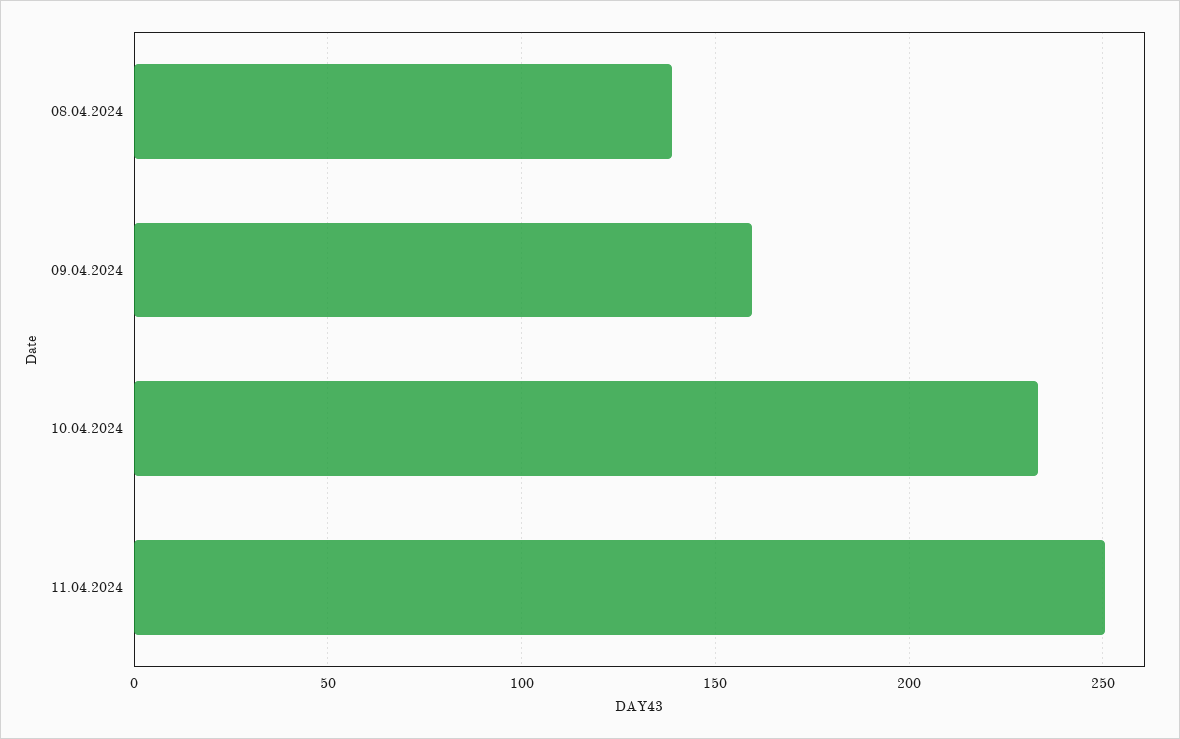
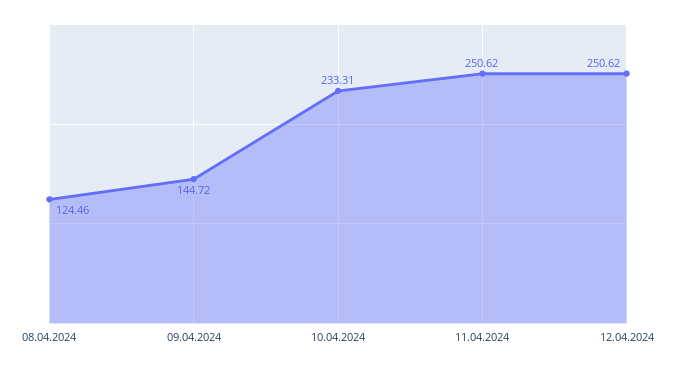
08.04.2024: 140 -> 124.46
09.04.2024: 160 -> 144.72
12.04.2024: none -> 250.62

